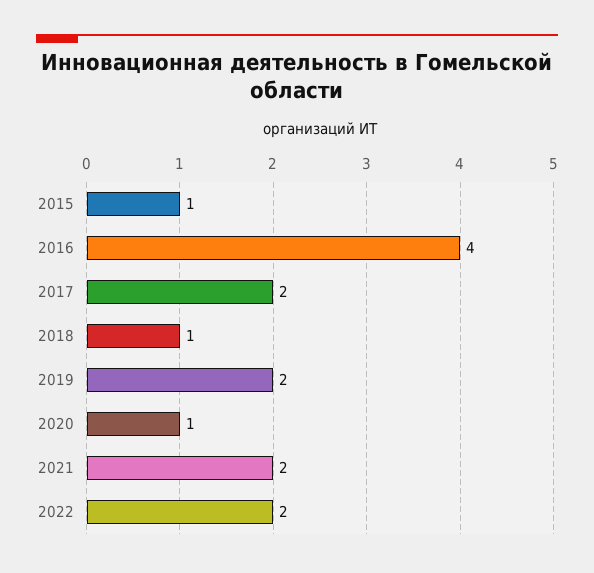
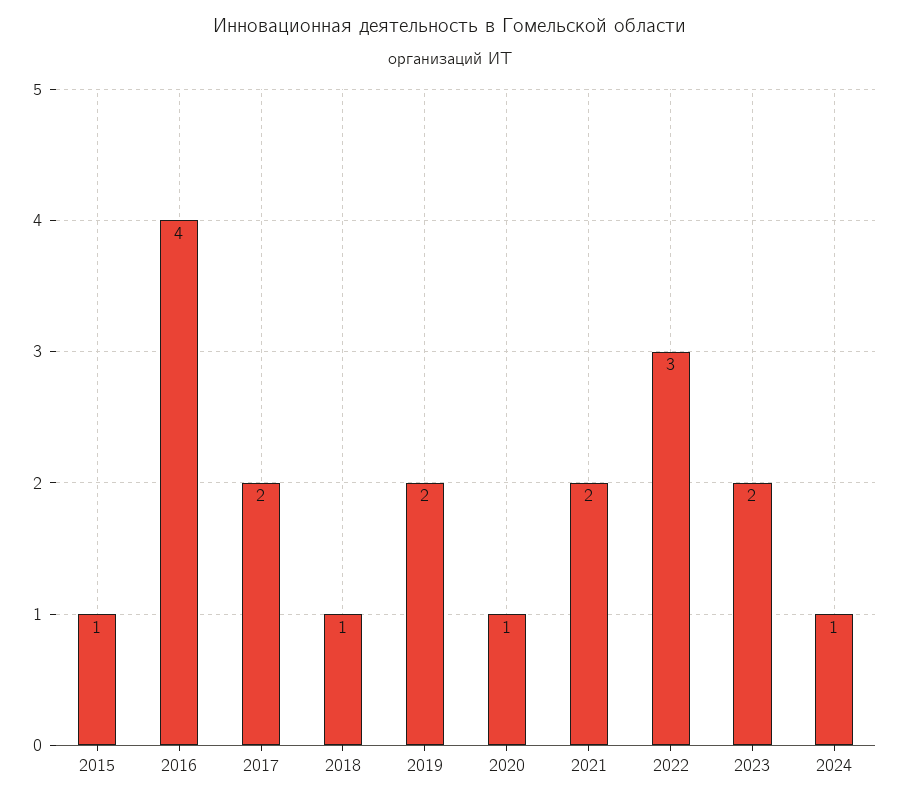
2022: 2 -> 3
2023: none -> 2
2024: none -> 1

